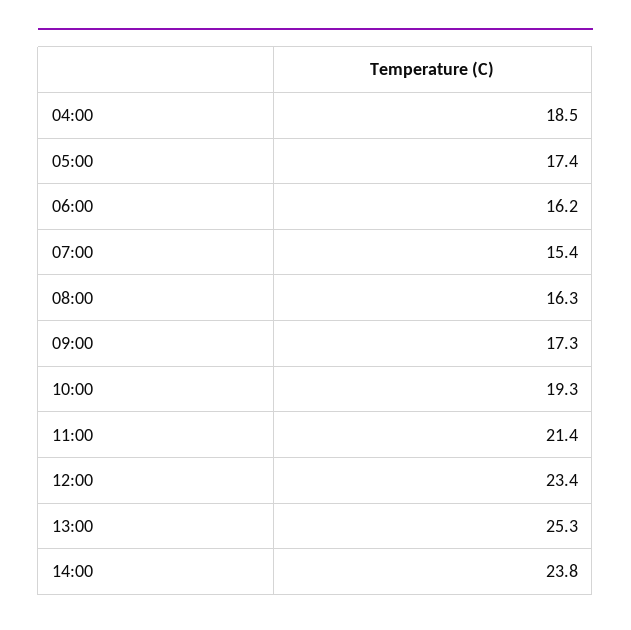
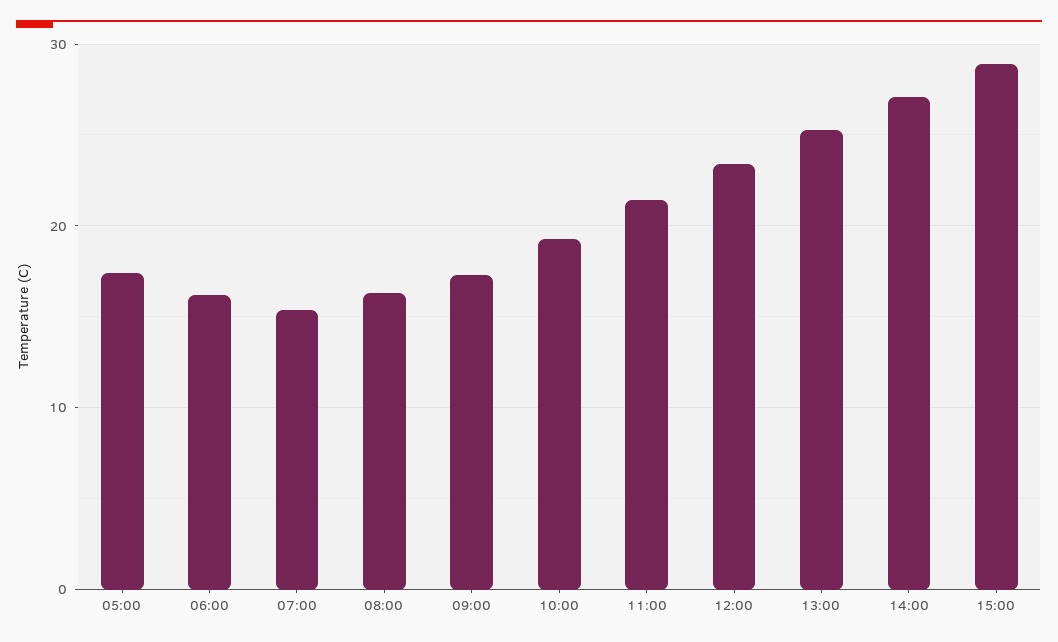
04:00: 18.5 -> none
14:00: 23.8 -> 27
15:00: none -> 29

